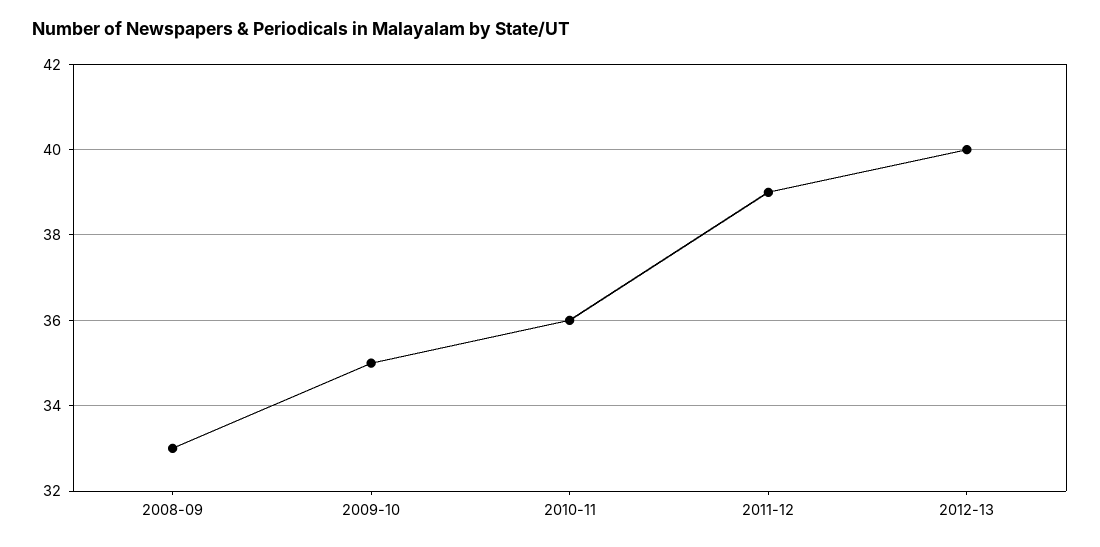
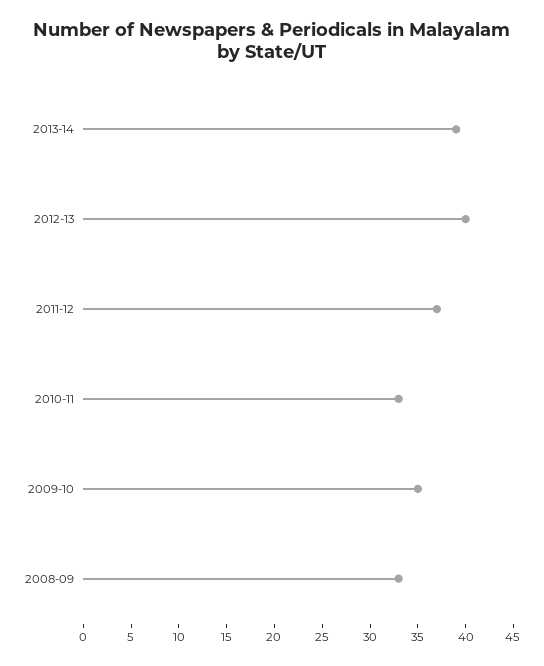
2010-11: 36 -> 33
2011-12: 39 -> 37
2013-14: none -> 39

